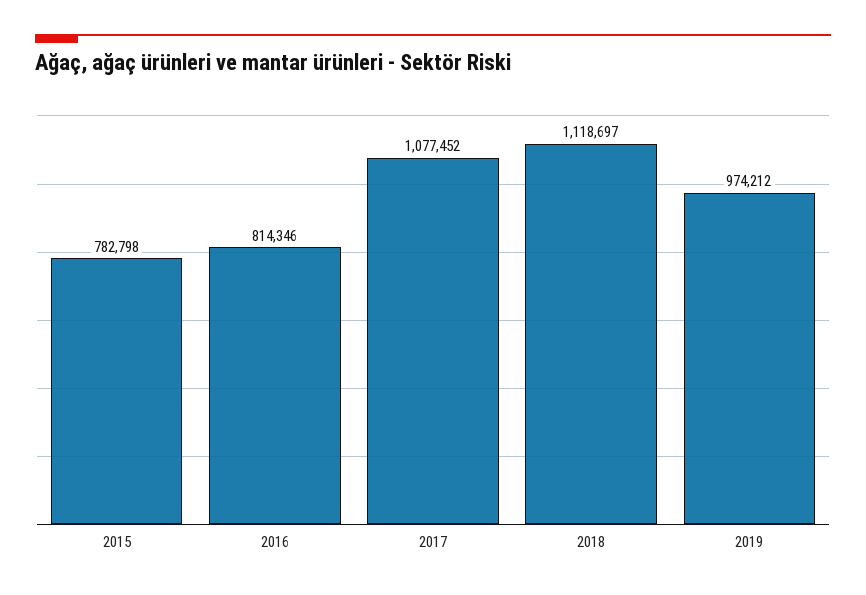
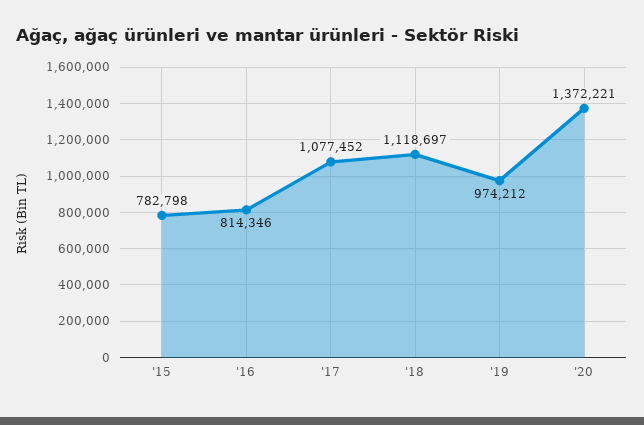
'20: none -> 1372221

